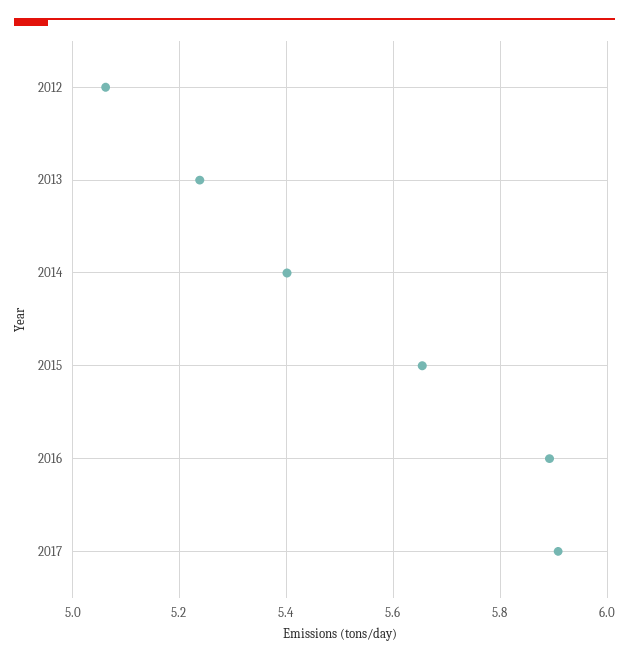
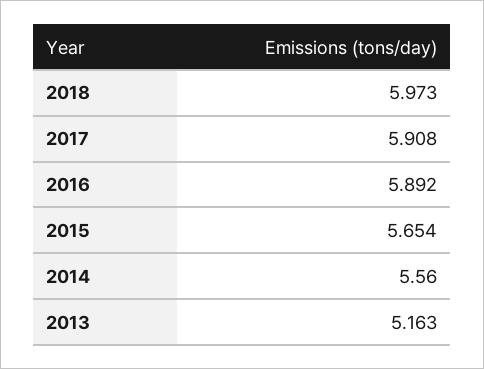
2012: 5.06 -> none
2013: 5.24 -> 5.163
2014: 5.4 -> 5.56
2018: none -> 5.973

